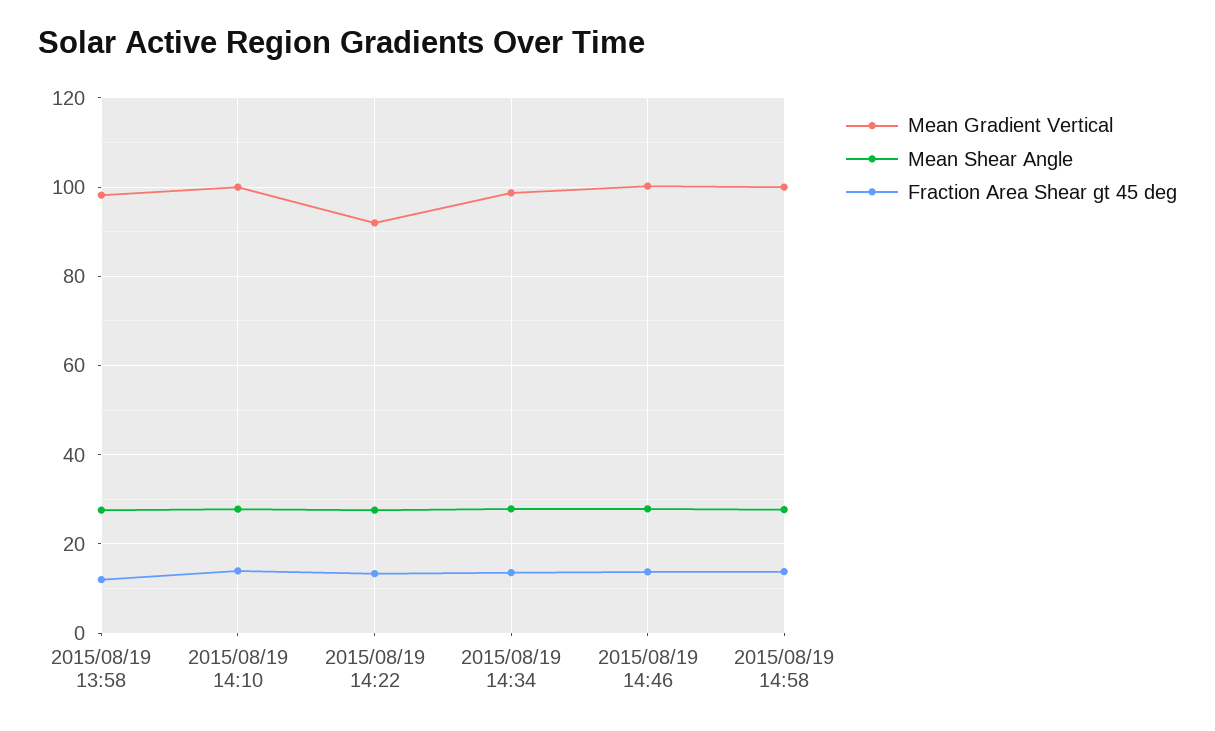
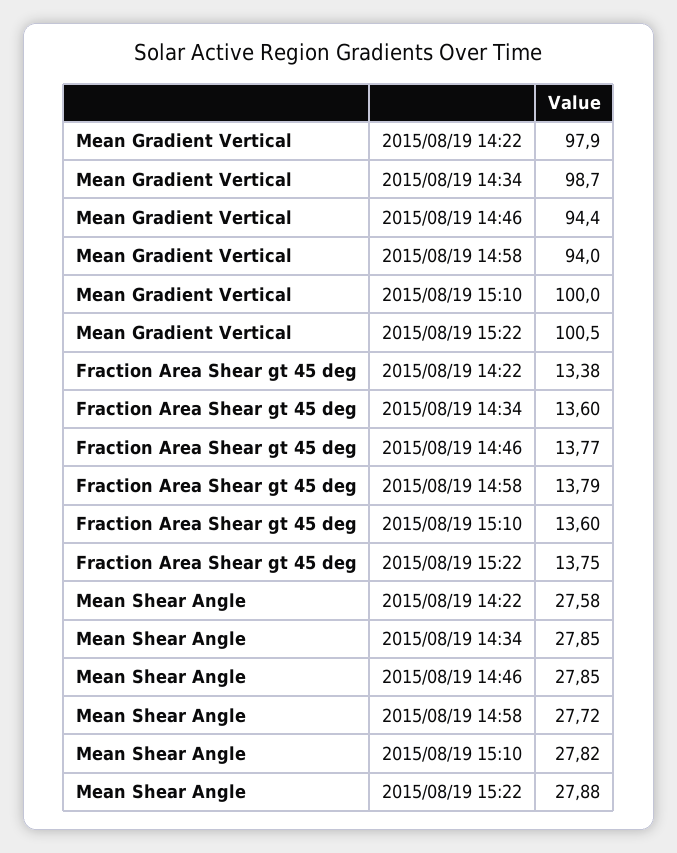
Mean Gradient Vertical, 2015/08/19 13:58: 98 -> none
Mean Shear Angle, 2015/08/19 13:58: 28 -> none
Fraction Area Shear gt 45 deg, 2015/08/19 13:58: 12 -> none
Mean Gradient Vertical, 2015/08/19 14:10: 100 -> none
Mean Shear Angle, 2015/08/19 14:10: 28 -> none
Fraction Area Shear gt 45 deg, 2015/08/19 14:10: 14 -> none
Mean Gradient Vertical, 2015/08/19 14:22: 92 -> 97.9
Mean Gradient Vertical, 2015/08/19 14:46: 100 -> 94.4
Mean Gradient Vertical, 2015/08/19 14:58: 100 -> 94
Mean Gradient Vertical, 2015/08/19 15:10: none -> 100
Mean Gradient Vertical, 2015/08/19 15:22: none -> 100.5
Fraction Area Shear gt 45 deg, 2015/08/19 15:10: none -> 13.6
Fraction Area Shear gt 45 deg, 2015/08/19 15:22: none -> 13.75
Mean Shear Angle, 2015/08/19 15:10: none -> 27.82
Mean Shear Angle, 2015/08/19 15:22: none -> 27.88

